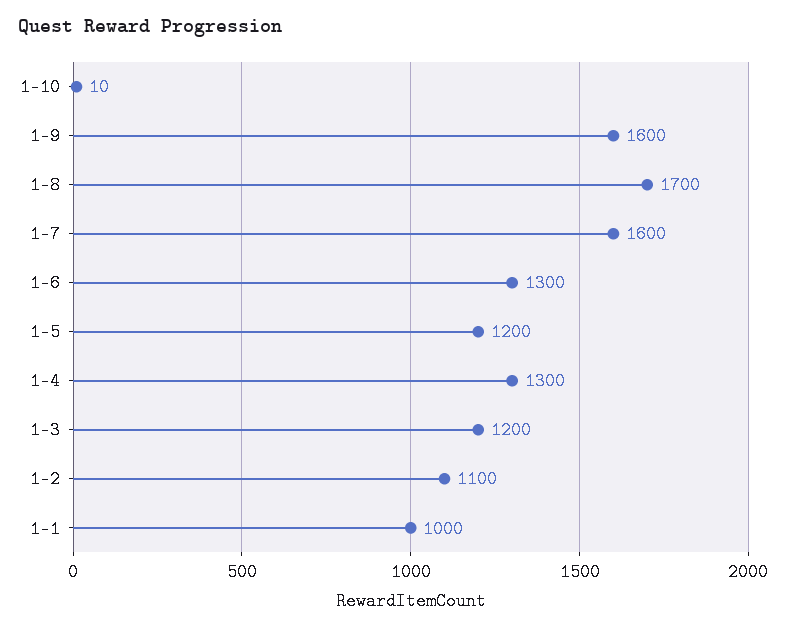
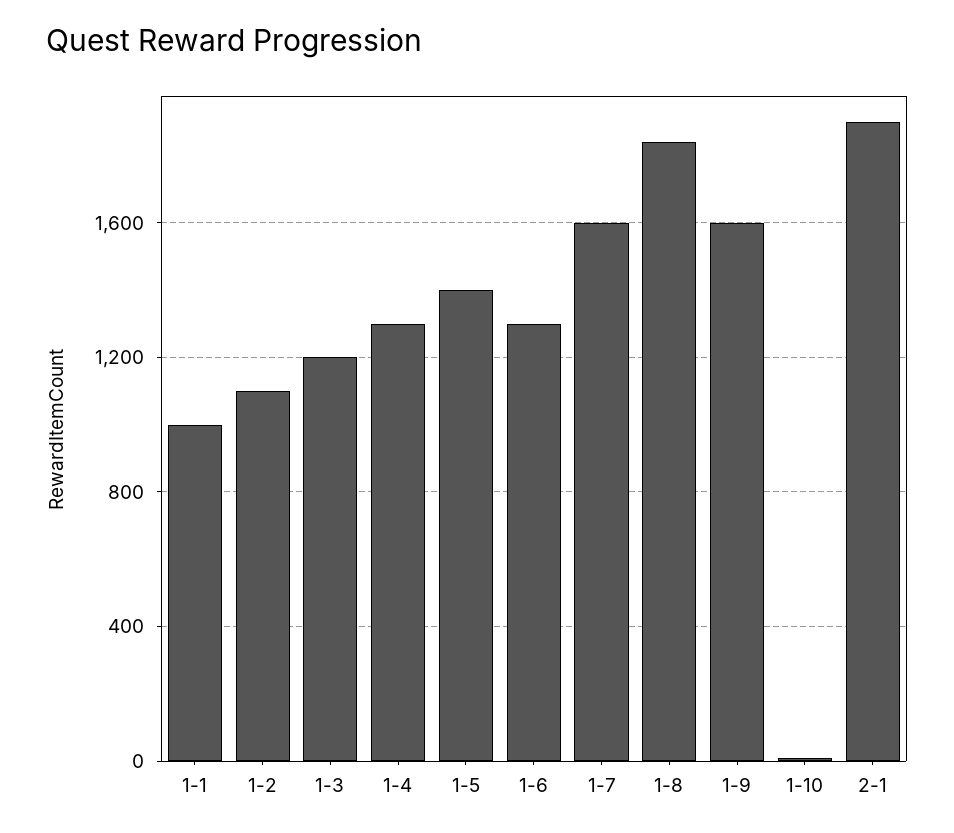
1-8: 1700 -> 1850
1-5: 1200 -> 1400
2-1: none -> 1900

